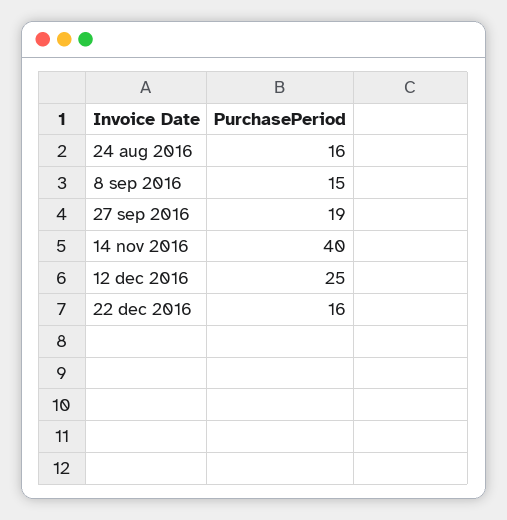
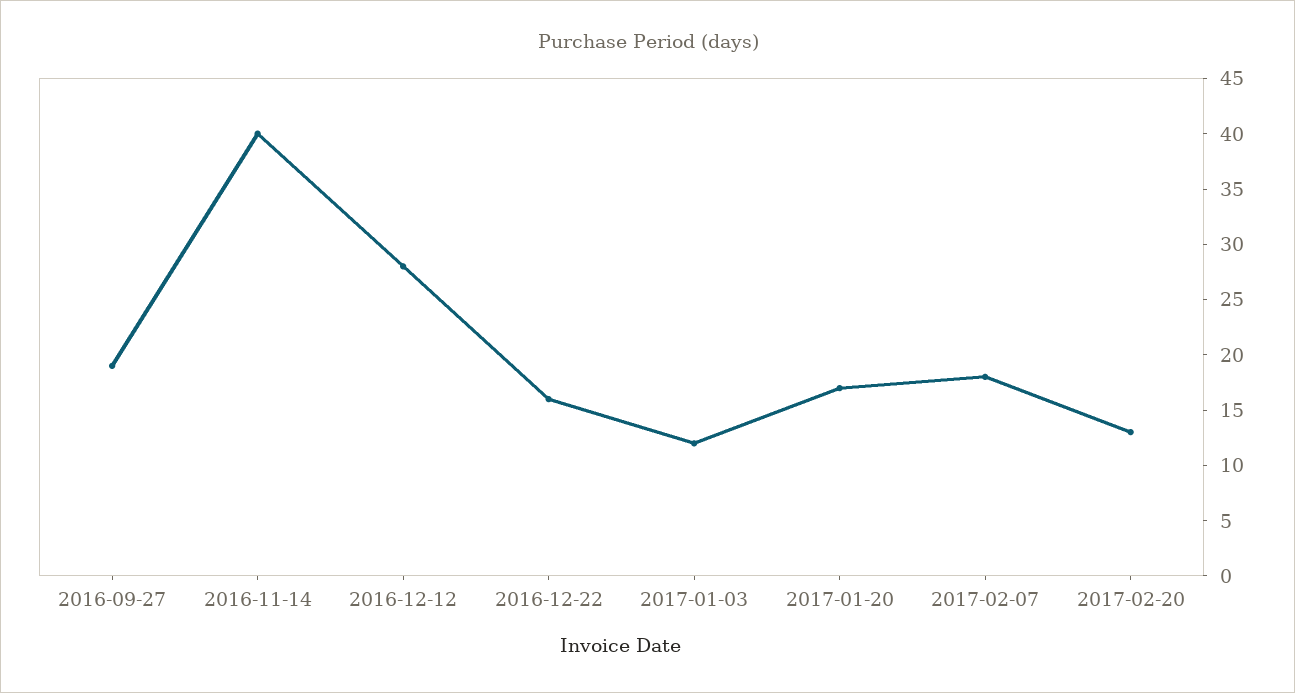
24 aug 2016: 16 -> none
8 sep 2016: 15 -> none
12 dec 2016: 25 -> 28
2017-01-03: none -> 12
2017-01-20: none -> 17
2017-02-07: none -> 18
2017-02-20: none -> 13

